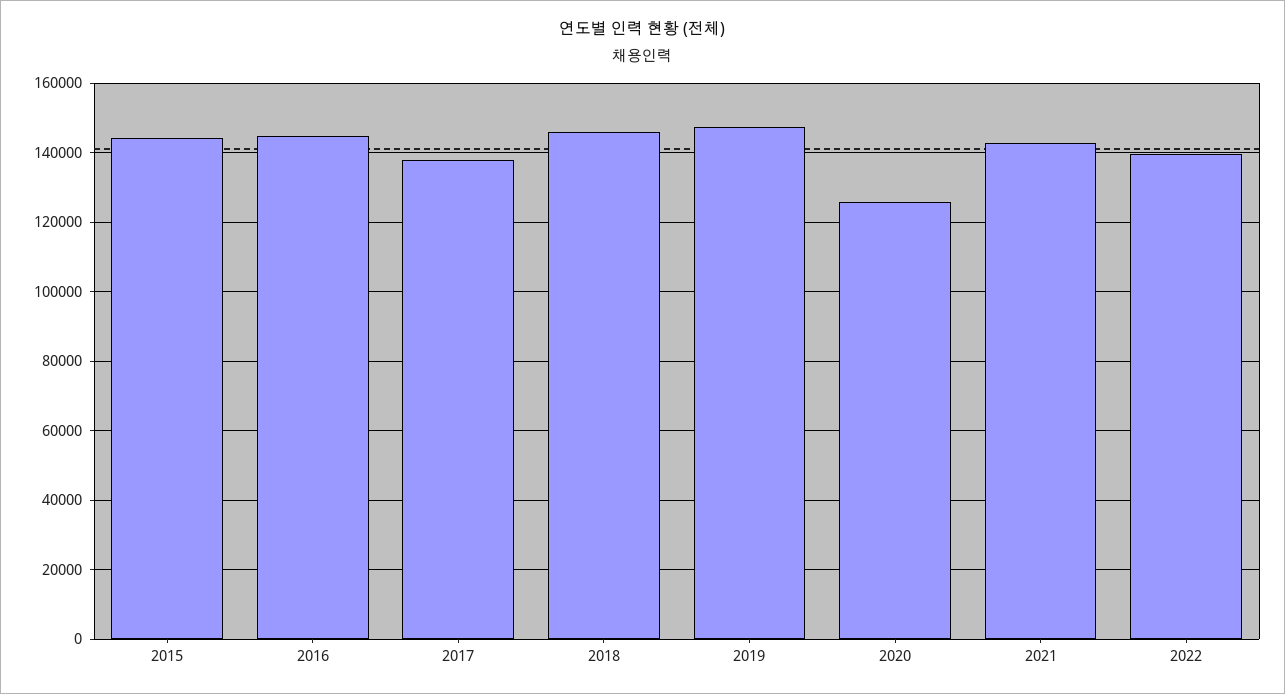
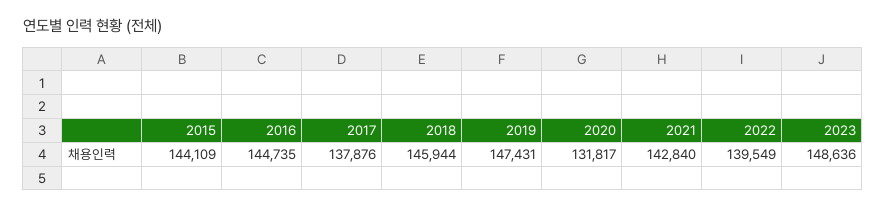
2020: 126000 -> 131817
2023: none -> 148636

